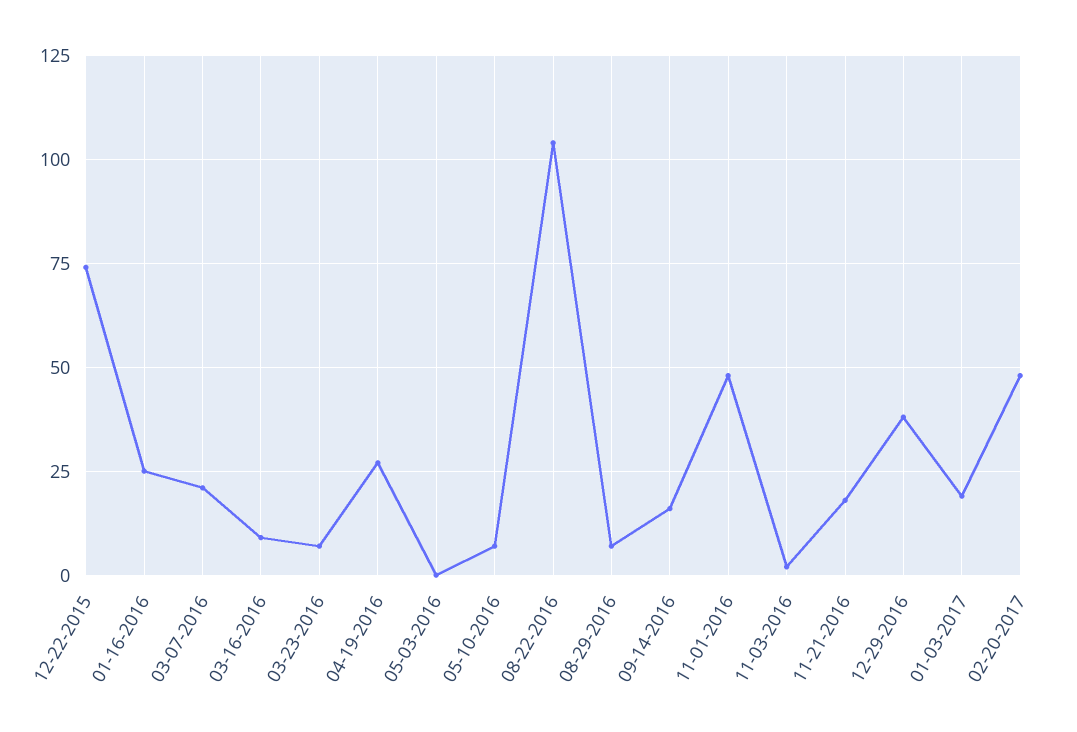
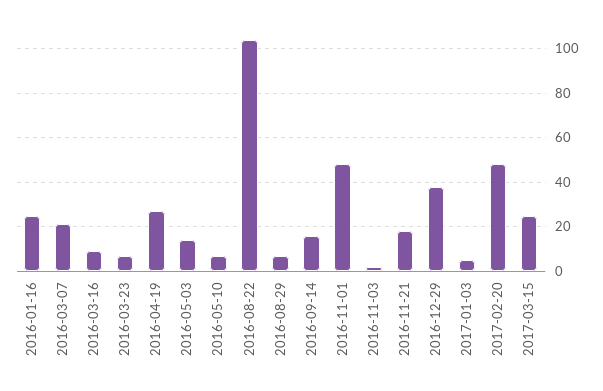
12-22-2015: 75 -> none
05-03-2016: 0 -> 15
01-03-2017: 20 -> 5
2017-03-15: none -> 25

